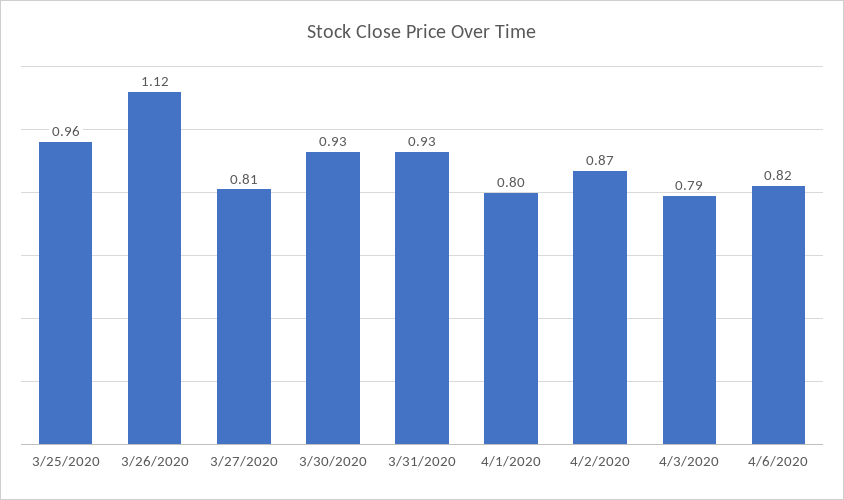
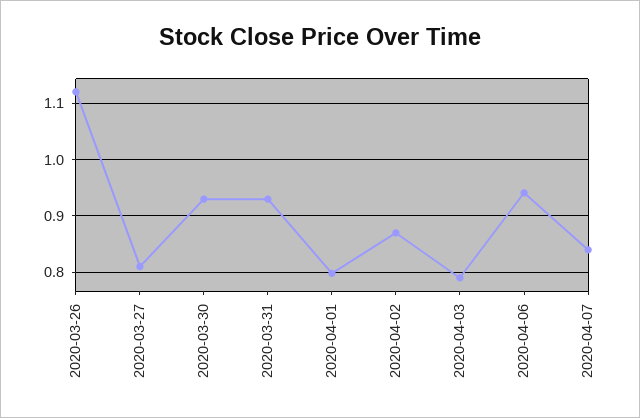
3/25/2020: 0.96 -> none
4/6/2020: 0.82 -> 0.94
2020-04-07: none -> 0.84

